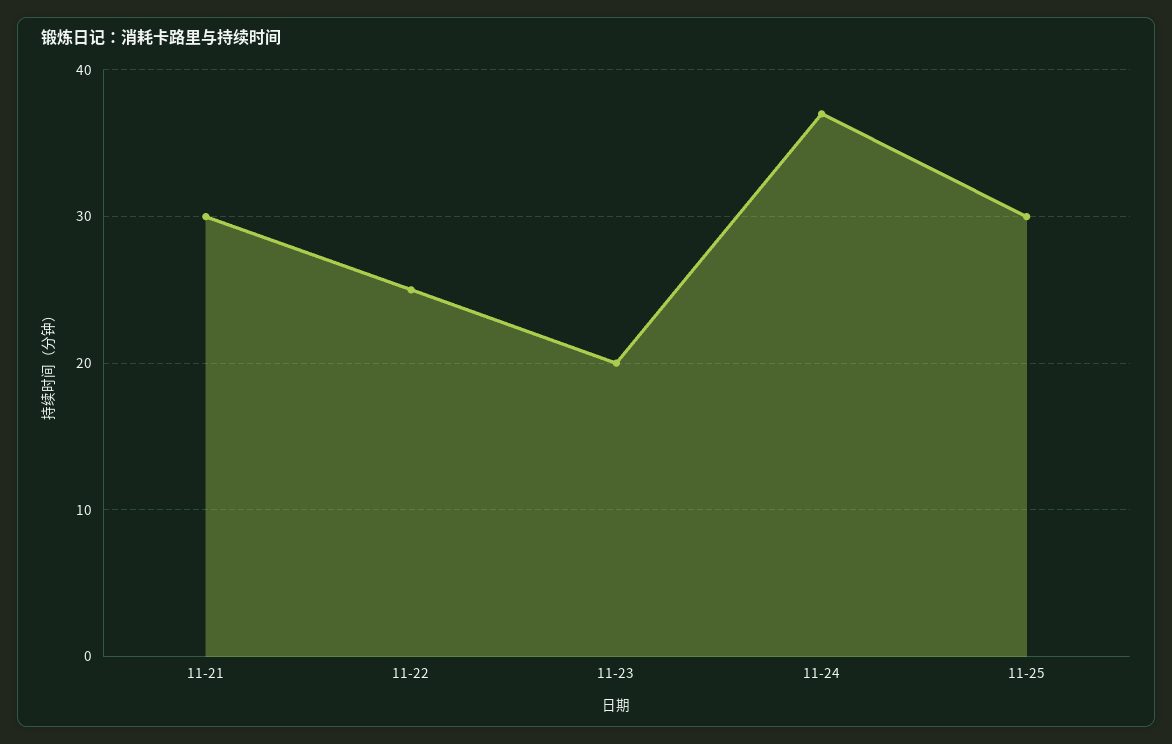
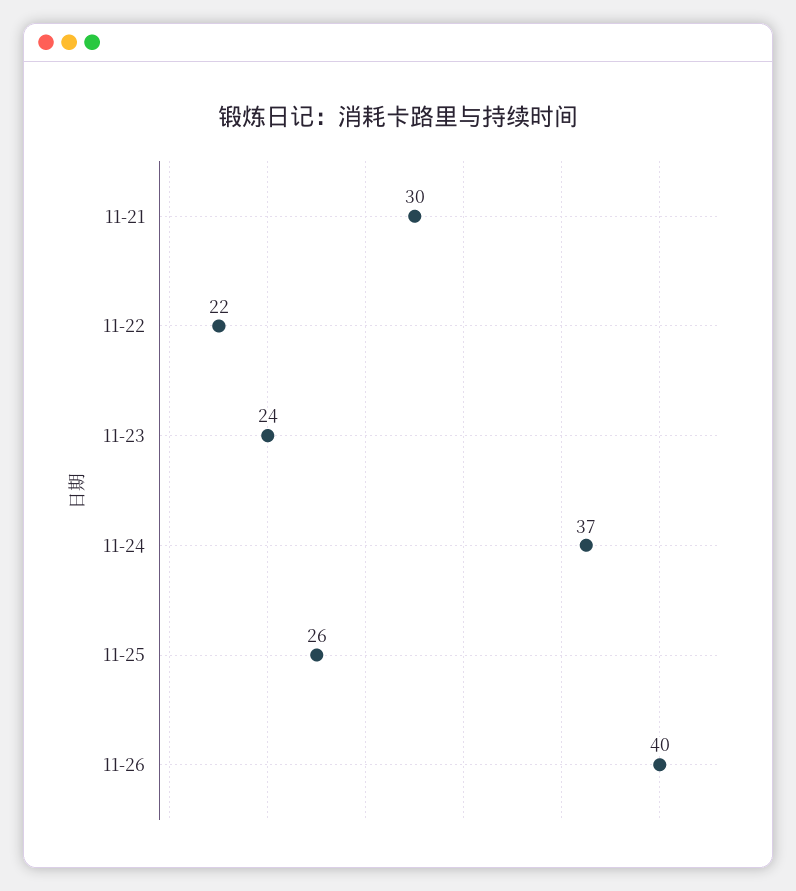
11-22: 25 -> 22
11-23: 20 -> 24
11-25: 30 -> 26
11-26: none -> 40

